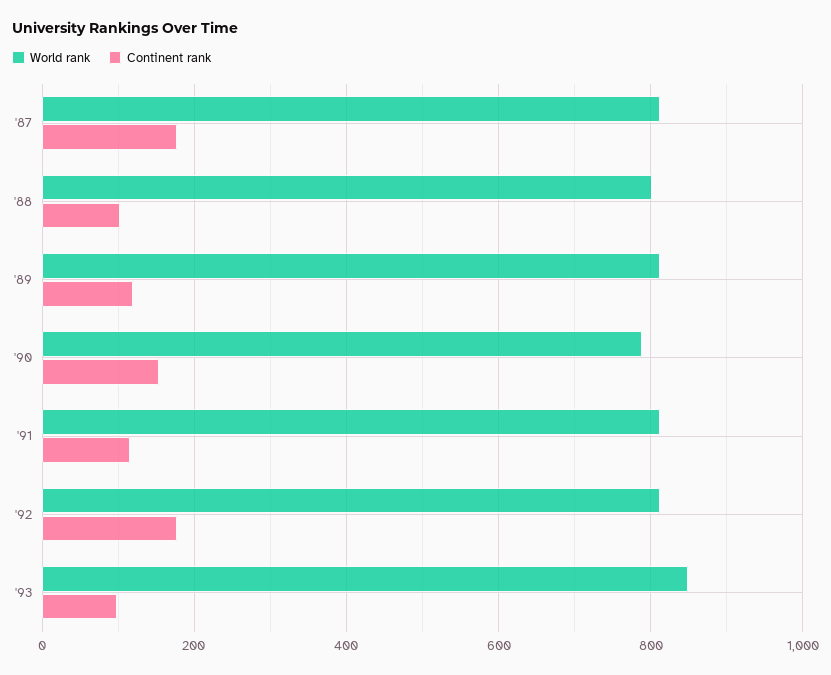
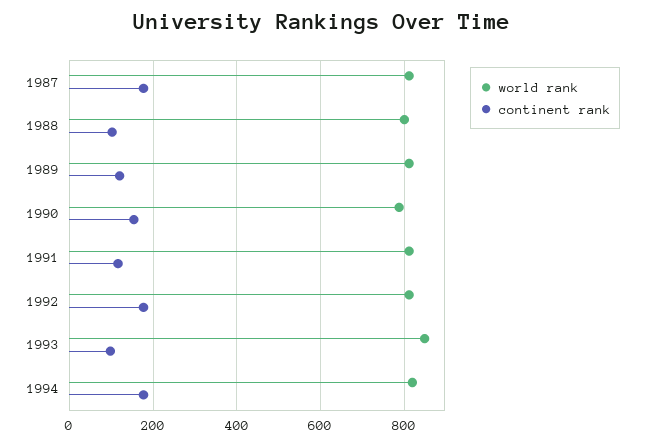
World rank, 1994: none -> 820
Continent rank, 1994: none -> 180

